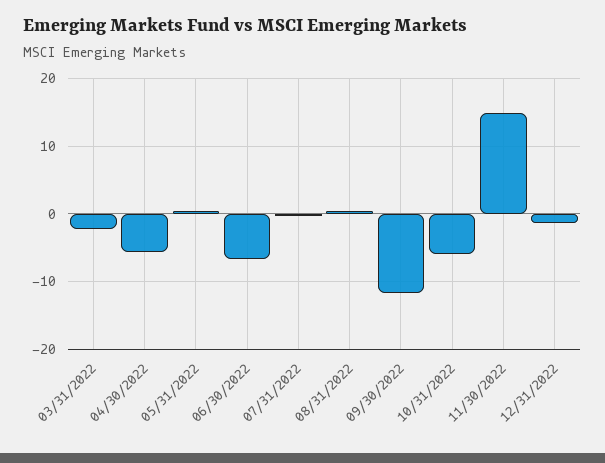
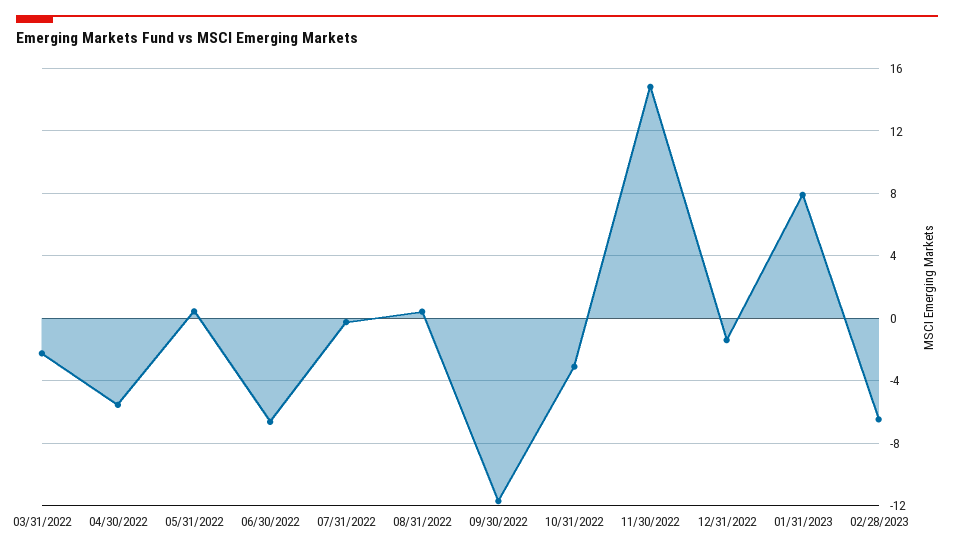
10/31/2022: -6 -> -3
01/31/2023: none -> 8
02/28/2023: none -> -6.5

